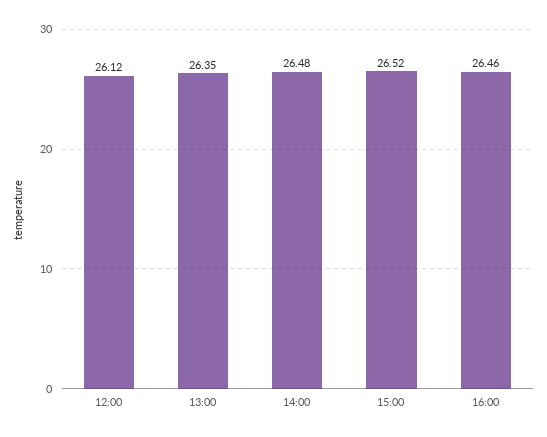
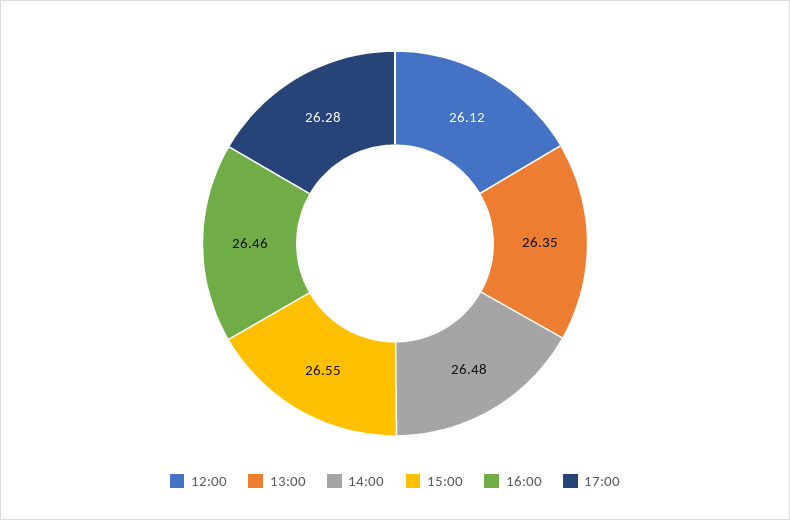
15:00: 26.52 -> 26.55
17:00: none -> 26.28

